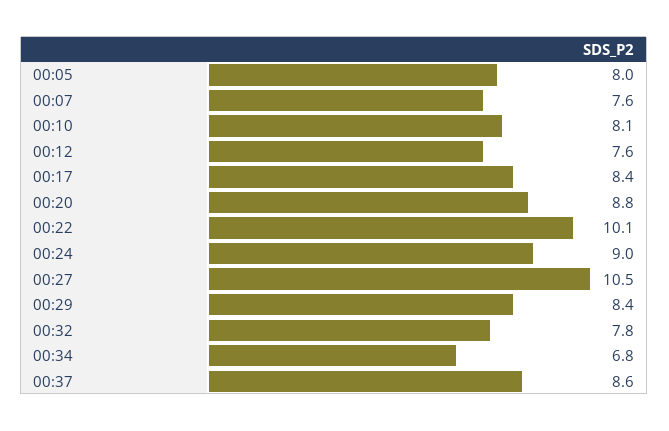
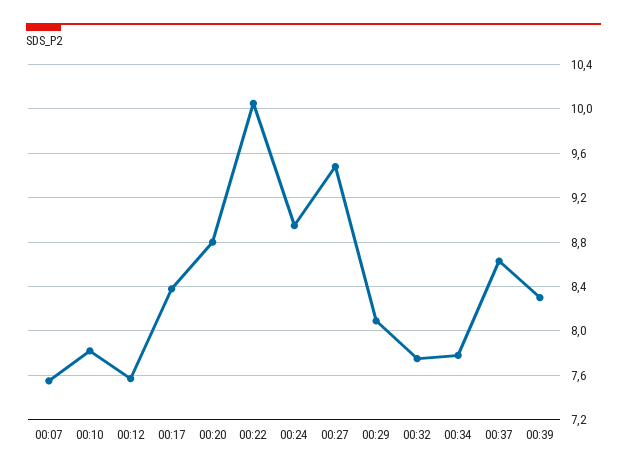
00:05: 8 -> none
00:10: 8.1 -> 7.8
00:27: 10.5 -> 9.5
00:29: 8.4 -> 8.1
00:34: 6.8 -> 7.8
00:39: none -> 8.3

